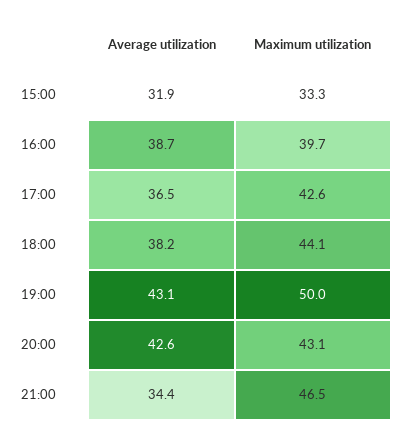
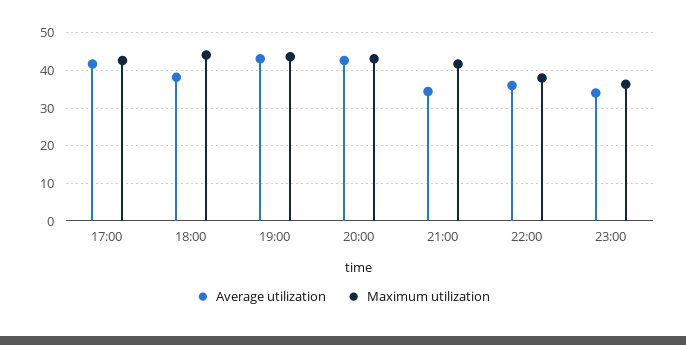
Average utilization, 15:00: 31.9 -> none
Maximum utilization, 15:00: 33.3 -> none
Average utilization, 16:00: 38.7 -> none
Maximum utilization, 16:00: 39.7 -> none
Average utilization, 17:00: 36.5 -> 42
Maximum utilization, 19:00: 50 -> 44
Maximum utilization, 21:00: 46.5 -> 42
Average utilization, 22:00: none -> 36
Maximum utilization, 22:00: none -> 38
Average utilization, 23:00: none -> 34
Maximum utilization, 23:00: none -> 36

